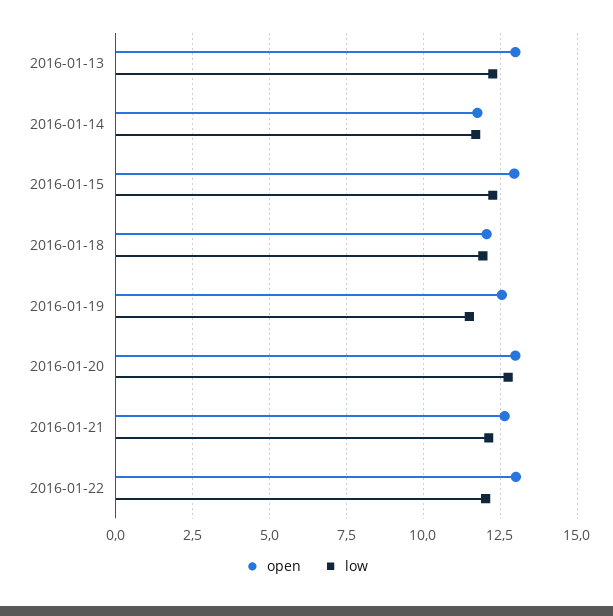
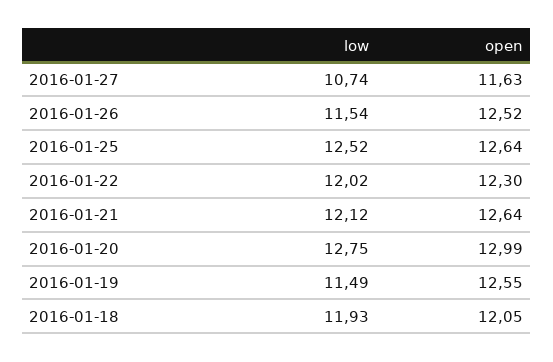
open, 2016-01-13: 13 -> none
low, 2016-01-13: 12.25 -> none
open, 2016-01-14: 11.75 -> none
low, 2016-01-14: 11.75 -> none
open, 2016-01-15: 13 -> none
low, 2016-01-15: 12.25 -> none
open, 2016-01-22: 13 -> 12.3
low, 2016-01-27: none -> 10.74
open, 2016-01-27: none -> 11.63
low, 2016-01-26: none -> 11.54
open, 2016-01-26: none -> 12.52
low, 2016-01-25: none -> 12.52
open, 2016-01-25: none -> 12.64

